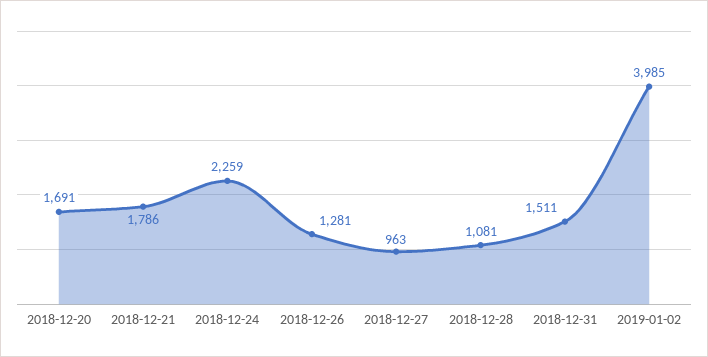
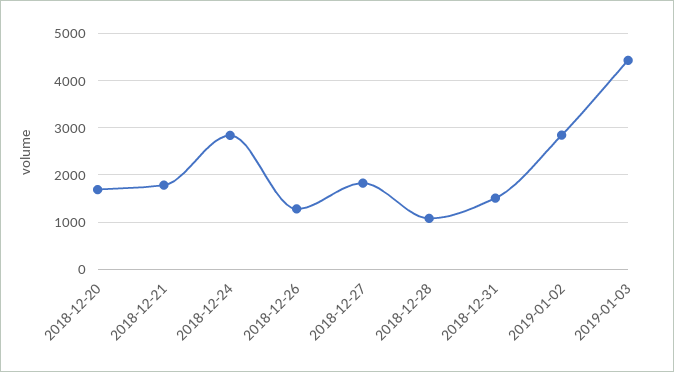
2018-12-24: 2259 -> 2800
2018-12-27: 963 -> 1800
2019-01-02: 3985 -> 2800
2019-01-03: none -> 4400

